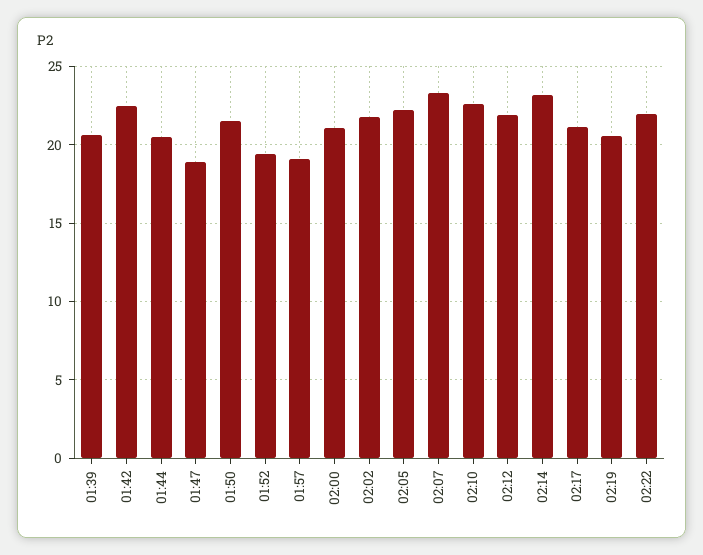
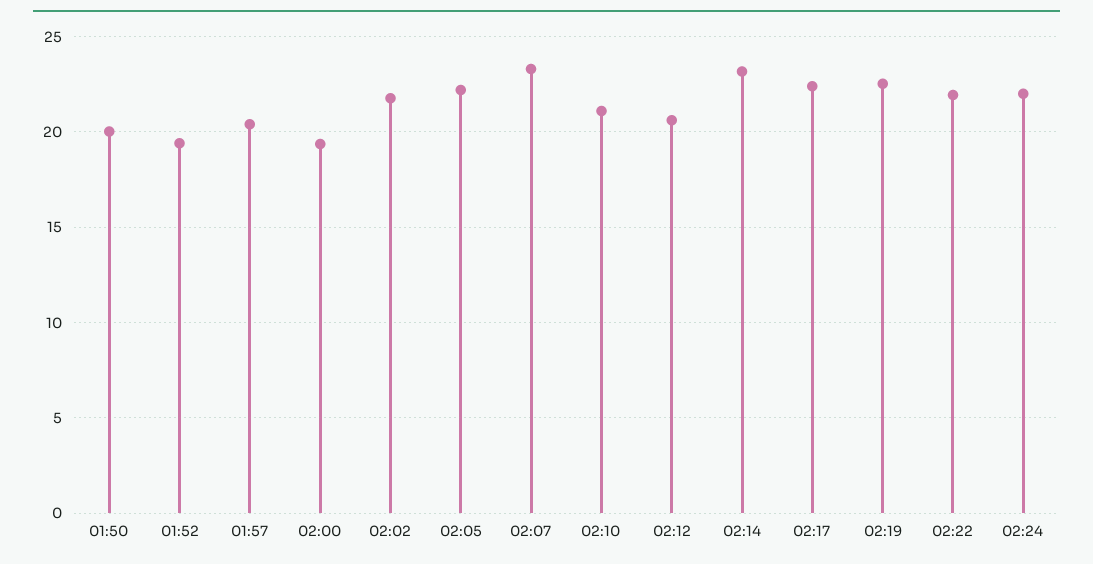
01:39: 20.5 -> none
01:42: 22.5 -> none
01:44: 20.5 -> none
01:47: 19 -> none
01:50: 21.5 -> 20
01:57: 19 -> 20.5
02:00: 21 -> 19.5
02:10: 22.5 -> 21
02:12: 22 -> 20.5
02:17: 21 -> 22.5
02:19: 20.5 -> 22.5
02:24: none -> 22

